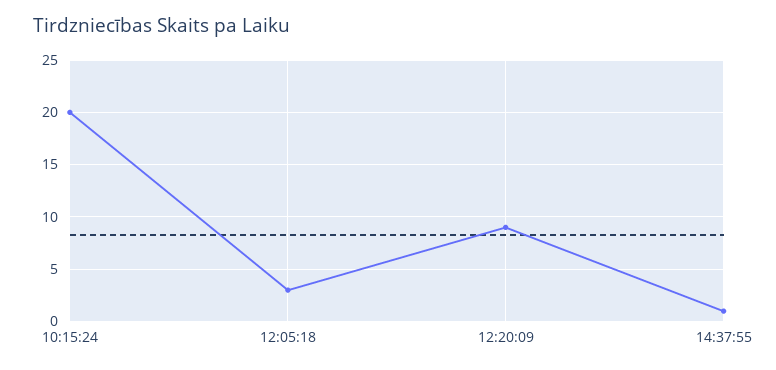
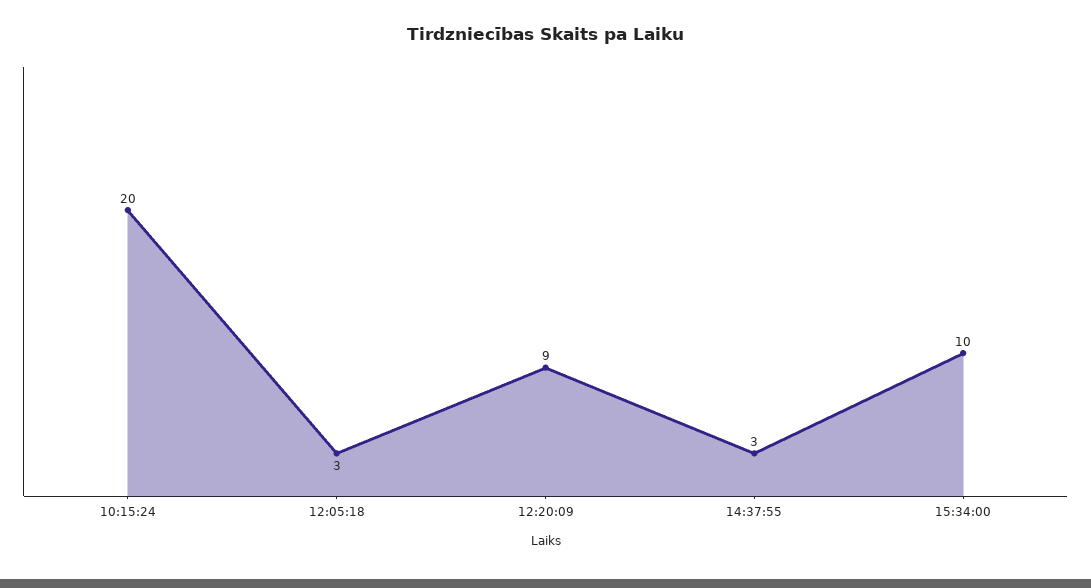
14:37:55: 1 -> 3
15:34:00: none -> 10

